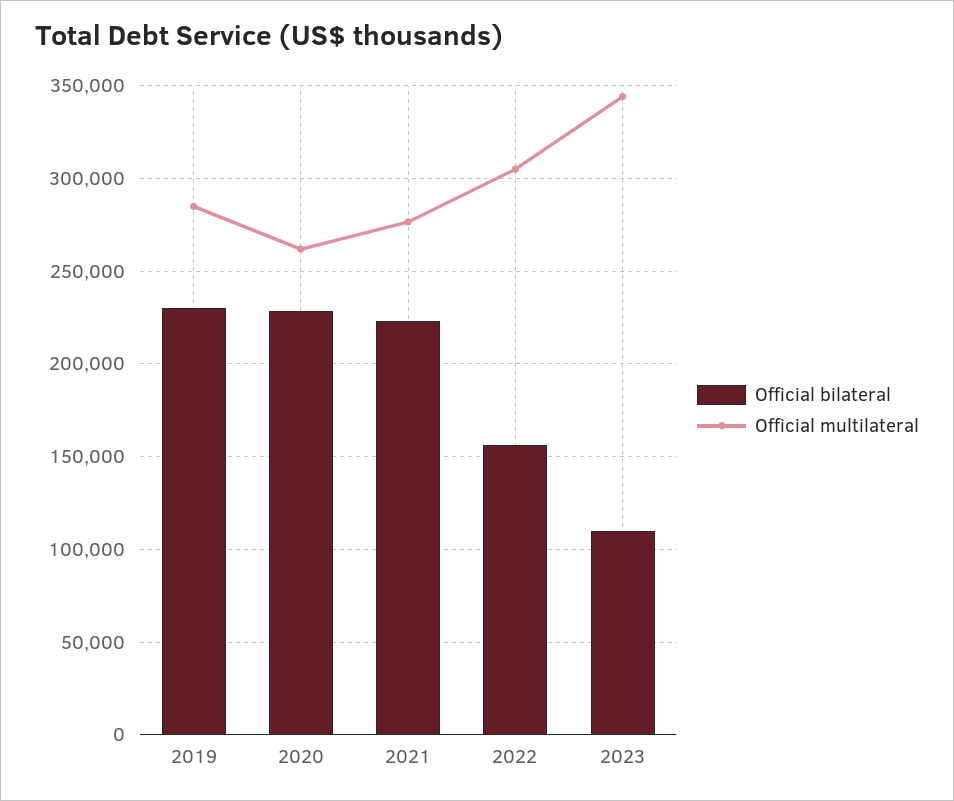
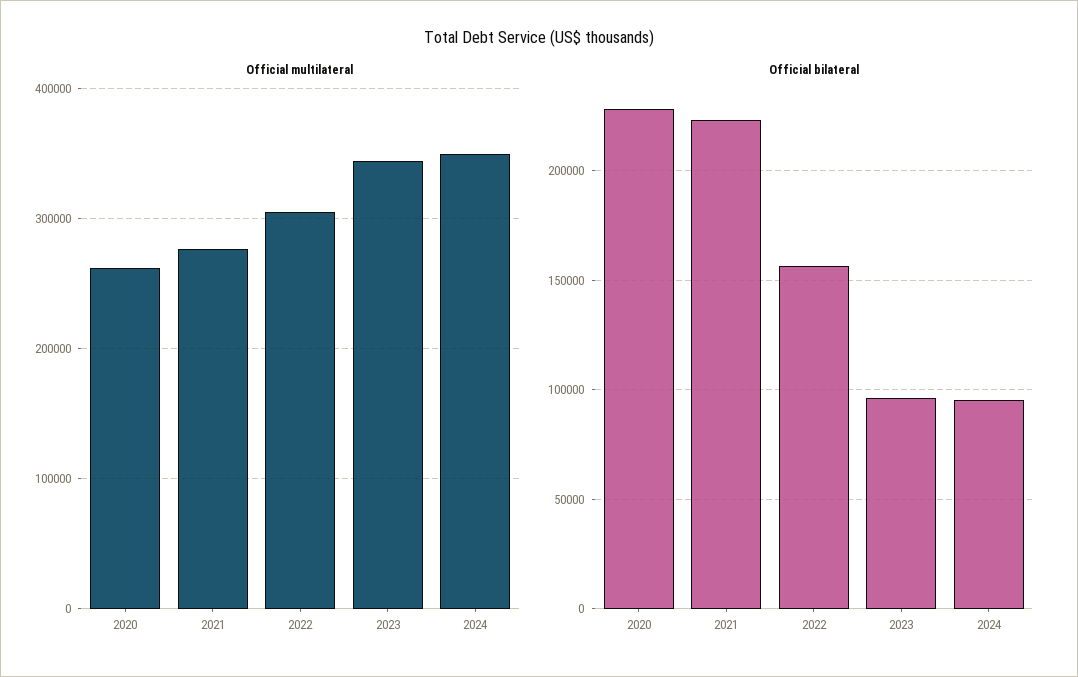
Official bilateral, 2019: 230000 -> none
Official multilateral, 2019: 285000 -> none
Official bilateral, 2023: 110000 -> 95000
Official multilateral, 2024: none -> 350000
Official bilateral, 2024: none -> 95000

